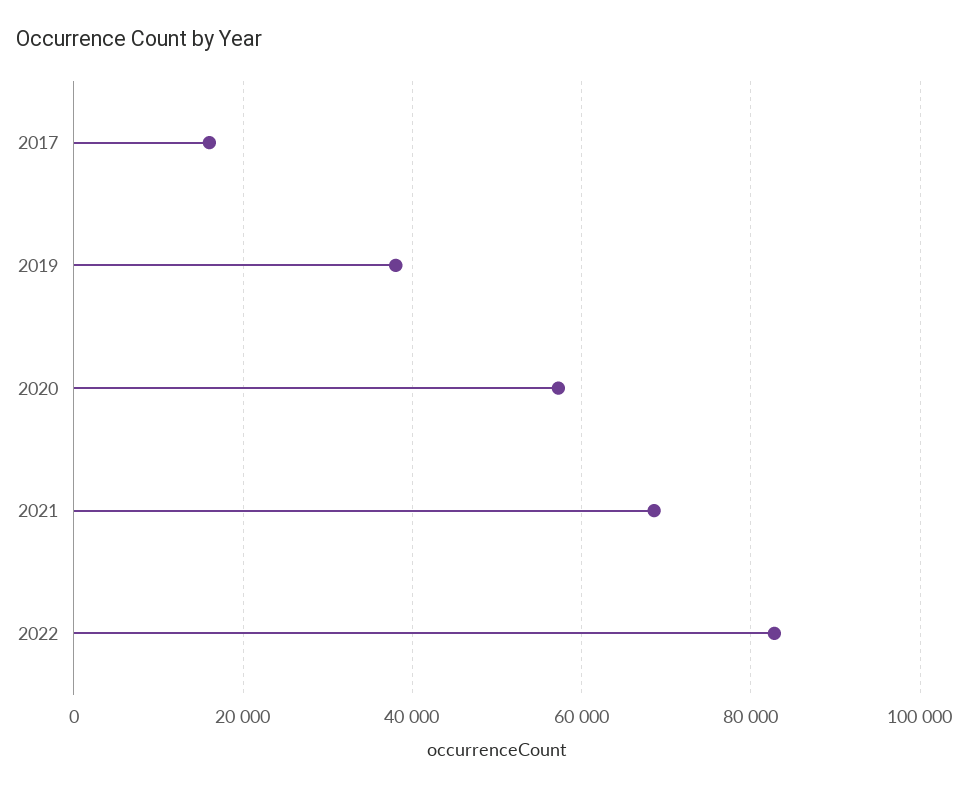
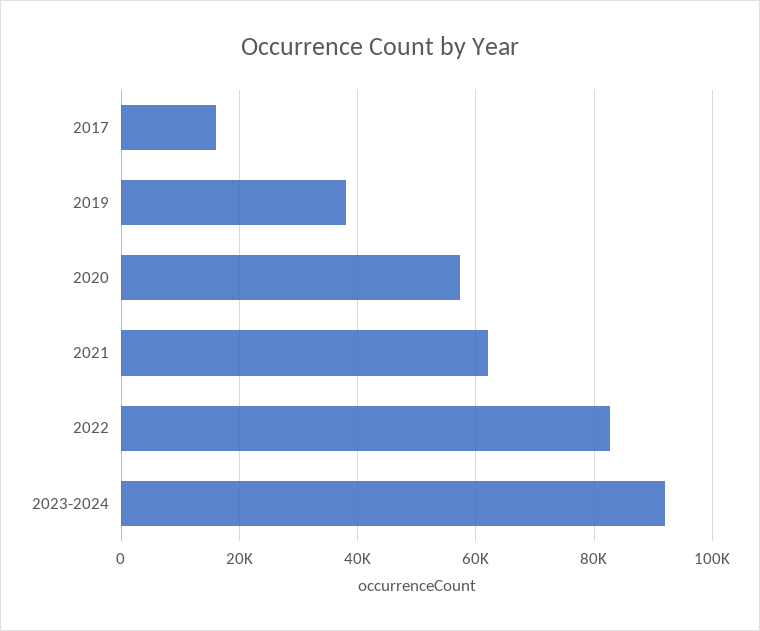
2021: 68000 -> 62000
2023-2024: none -> 92000

